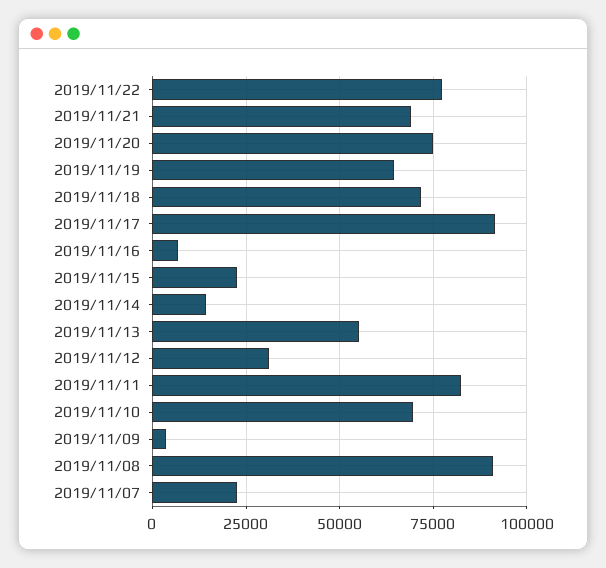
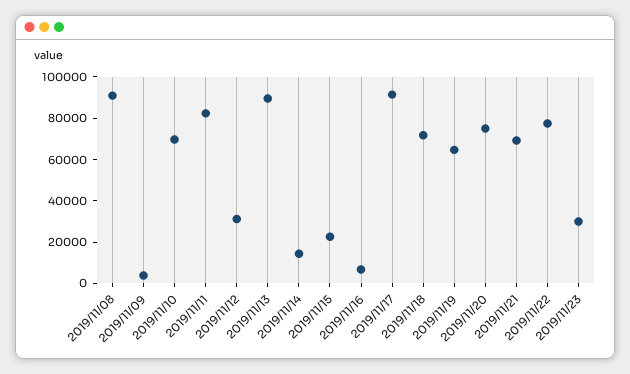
2019/11/13: 55000 -> 90000
2019/11/07: 22500 -> none
2019/11/23: none -> 30000

